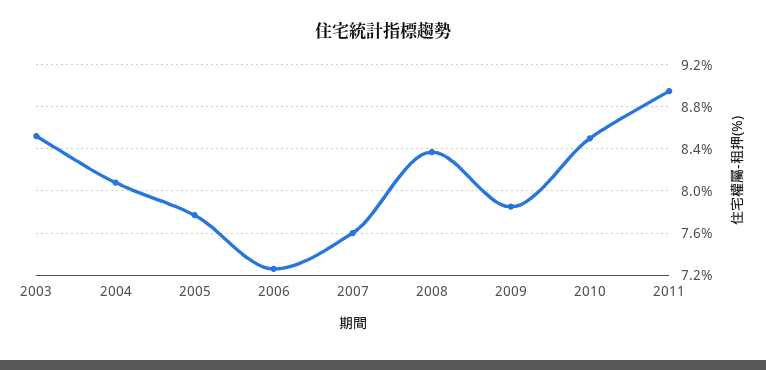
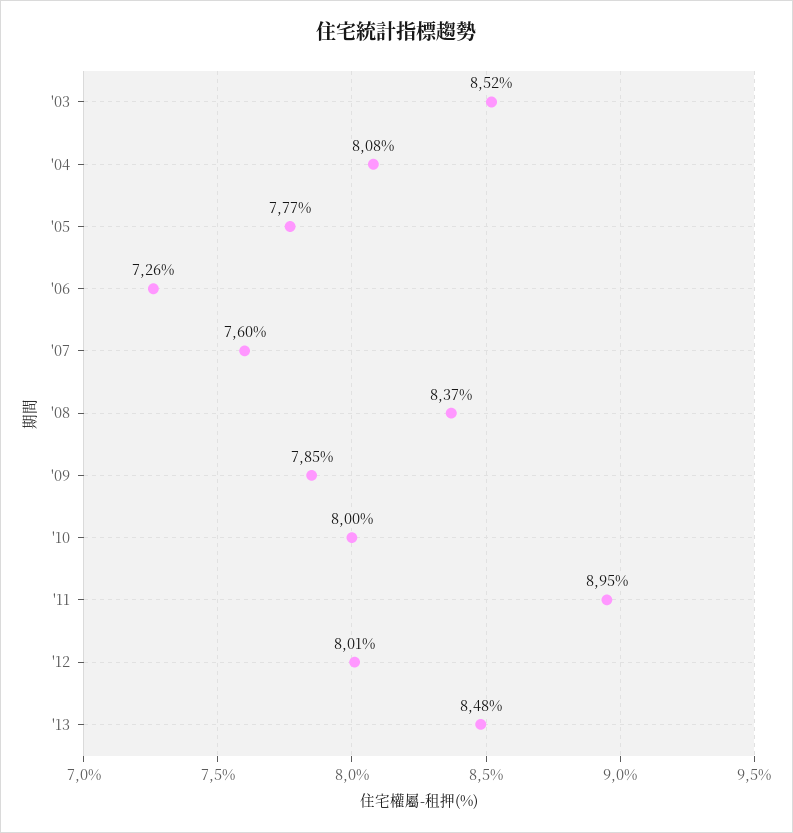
2010: 8.5 -> 8
'12: none -> 8.01
'13: none -> 8.48

